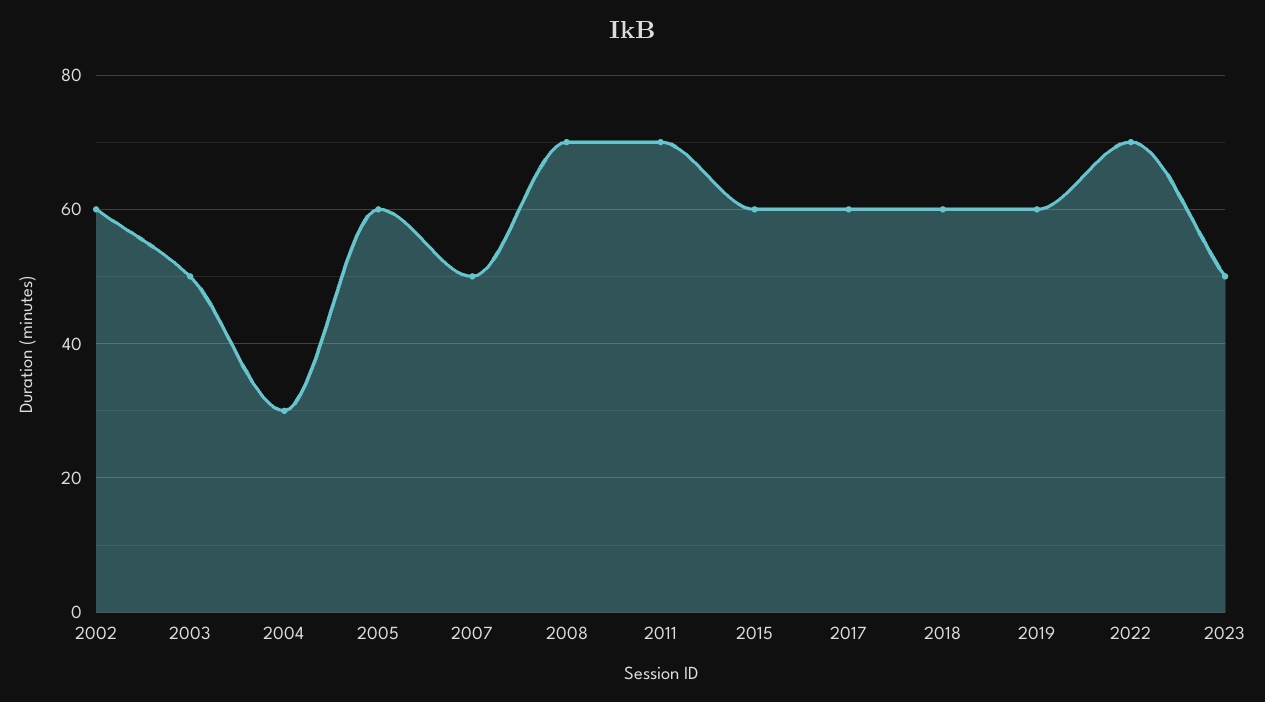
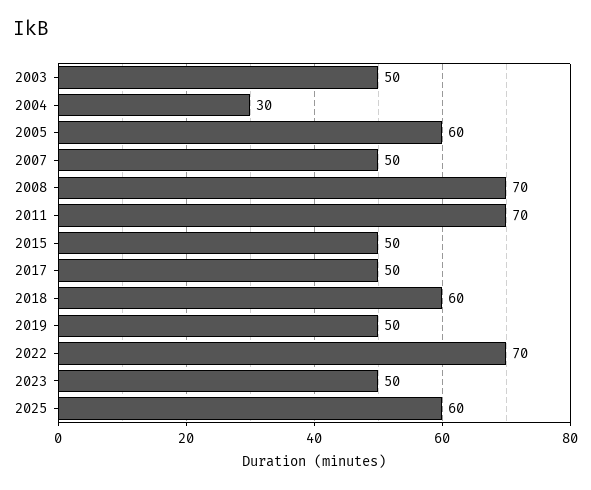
2002: 60 -> none
2015: 60 -> 50
2017: 60 -> 50
2019: 60 -> 50
2025: none -> 60

